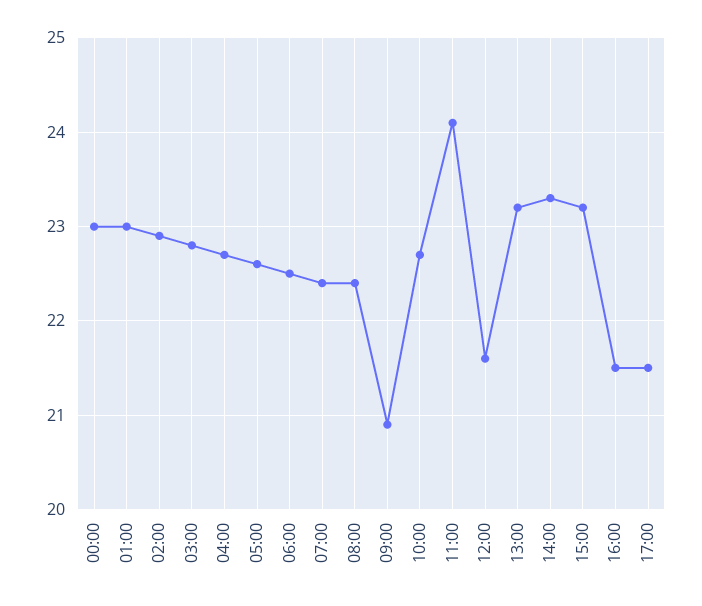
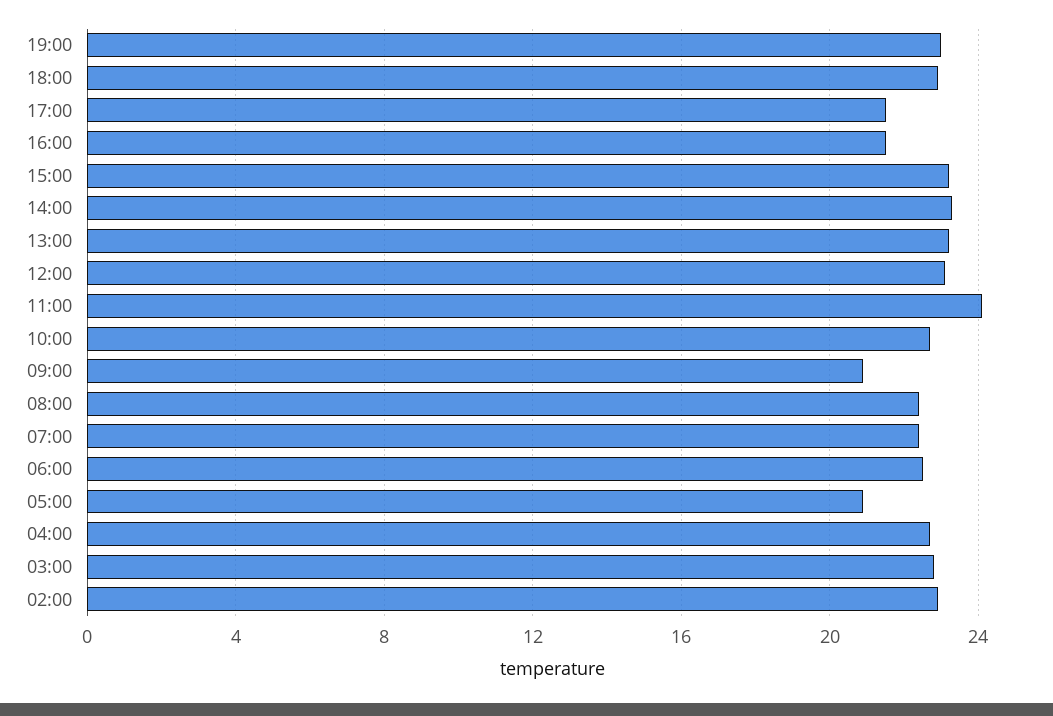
00:00: 23 -> none
01:00: 23 -> none
05:00: 22.6 -> 21
12:00: 21.6 -> 23
19:00: none -> 23
18:00: none -> 23

